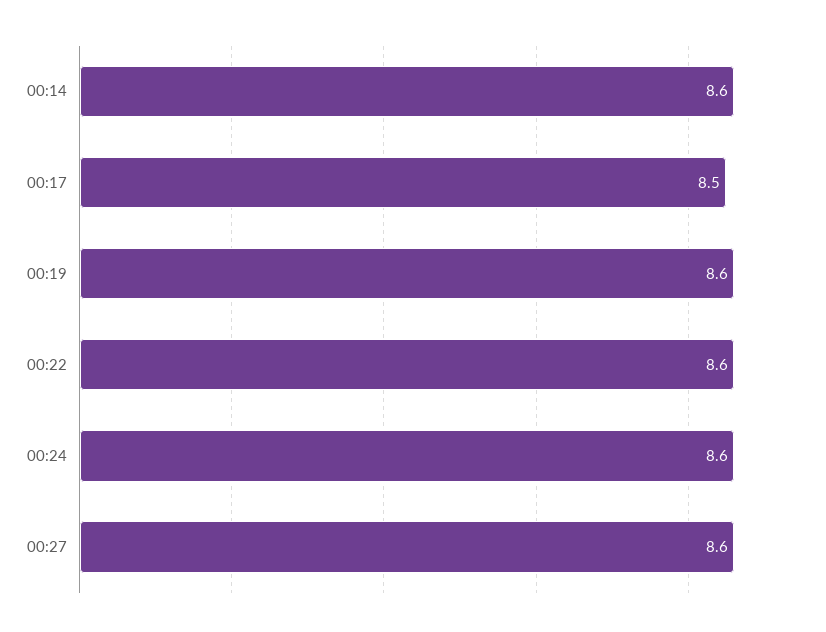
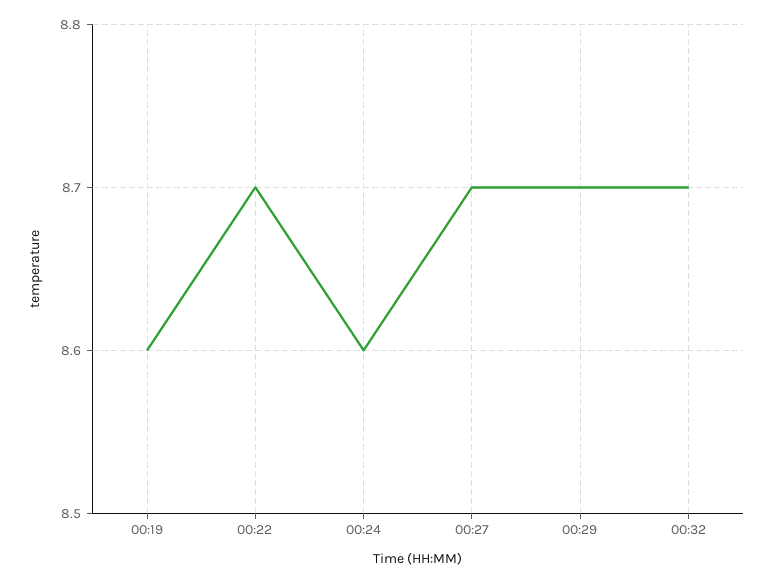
00:14: 8.6 -> none
00:17: 8.5 -> none
00:22: 8.6 -> 8.7
00:27: 8.6 -> 8.7
00:29: none -> 8.7
00:32: none -> 8.7

